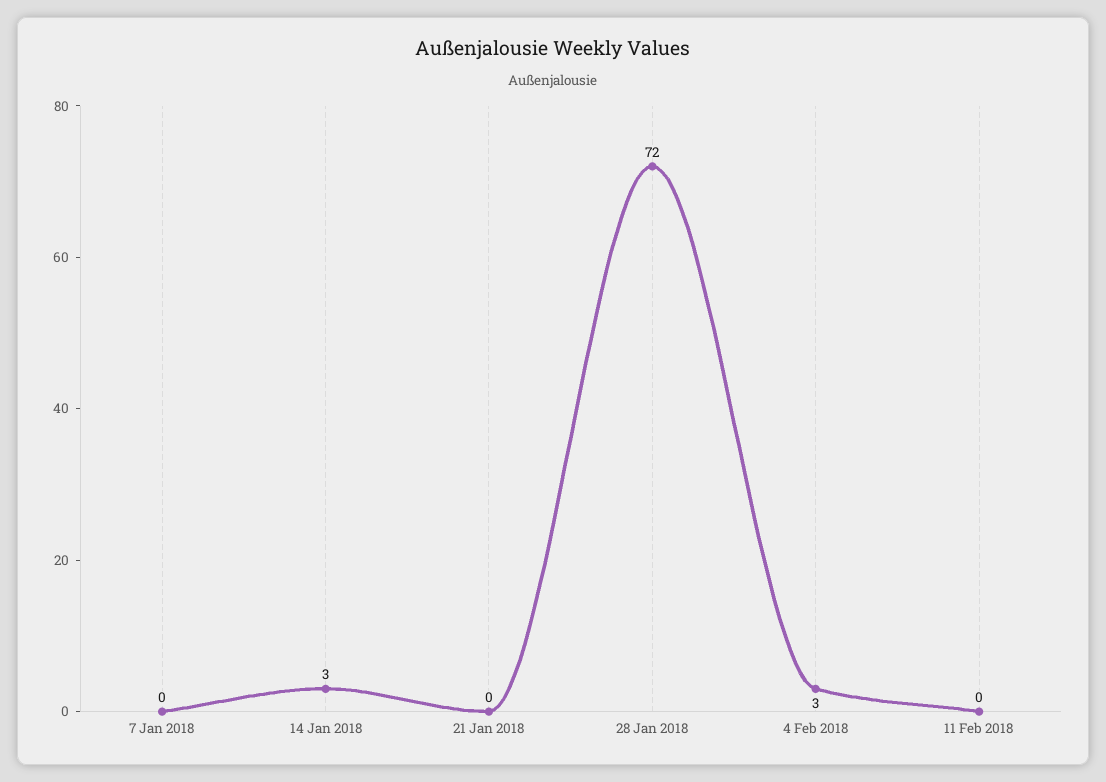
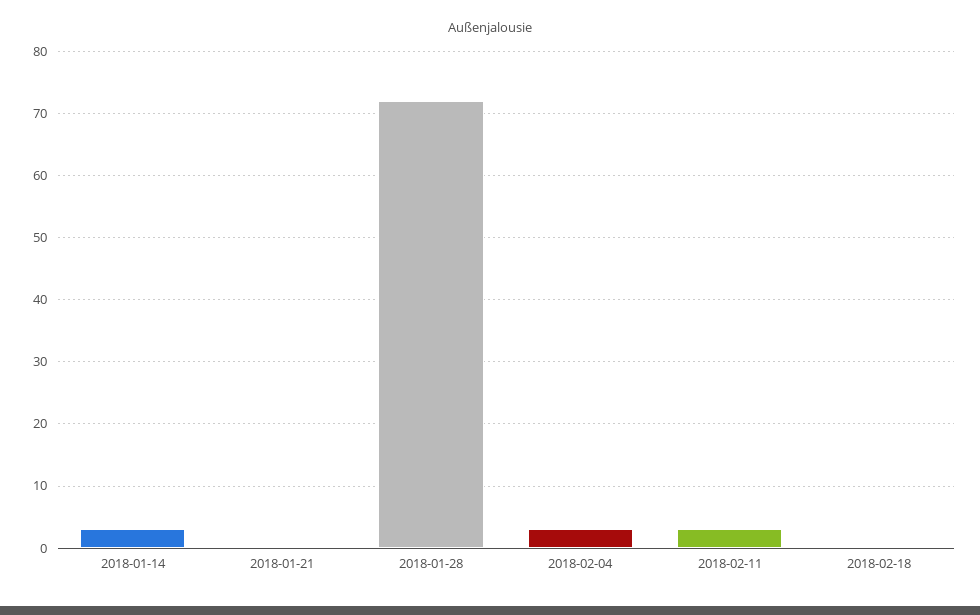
7 Jan 2018: 0 -> none
11 Feb 2018: 0 -> 3
2018-02-18: none -> 0

